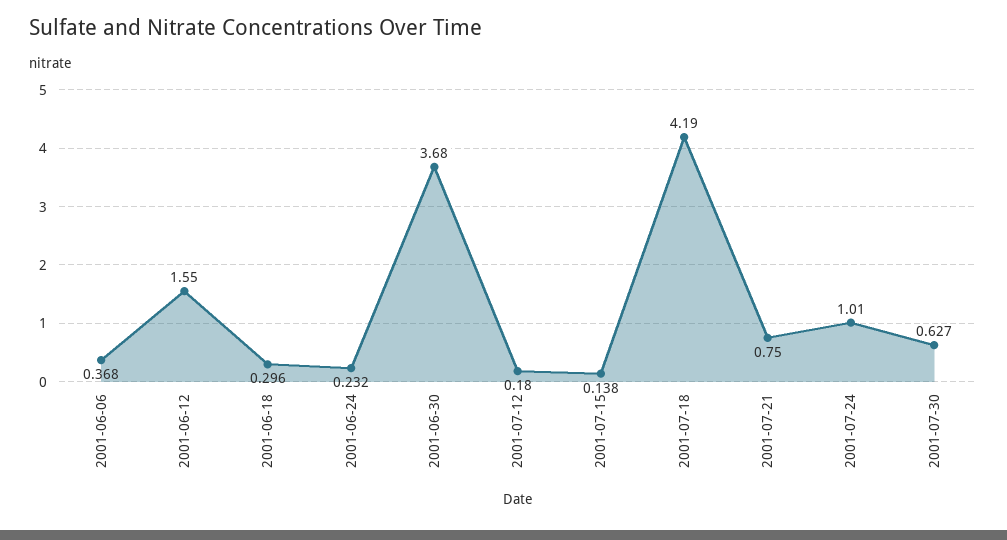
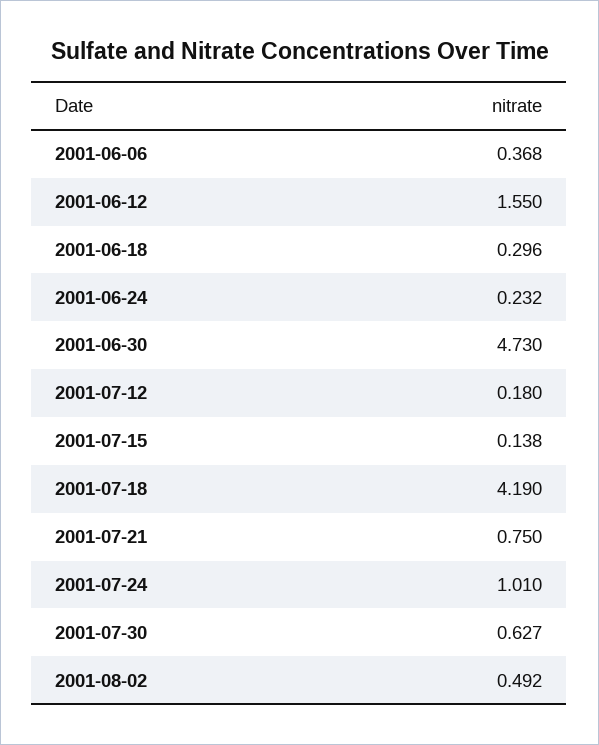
2001-06-30: 3.68 -> 4.73
2001-08-02: none -> 0.492

